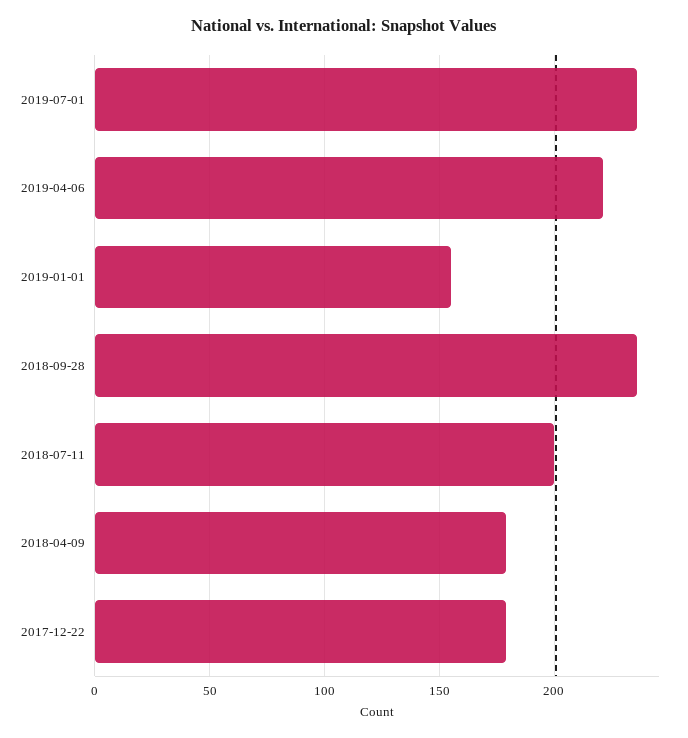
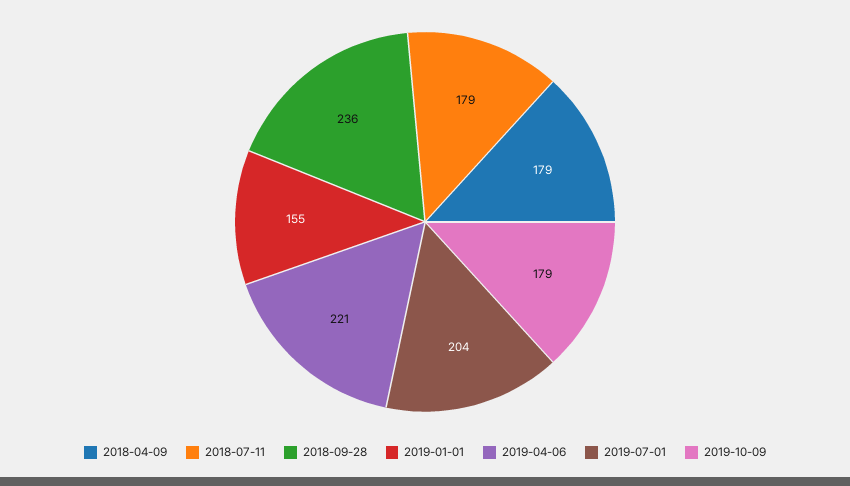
2019-07-01: 235 -> 204
2018-07-11: 200 -> 179
2017-12-22: 180 -> none
2019-10-09: none -> 179

